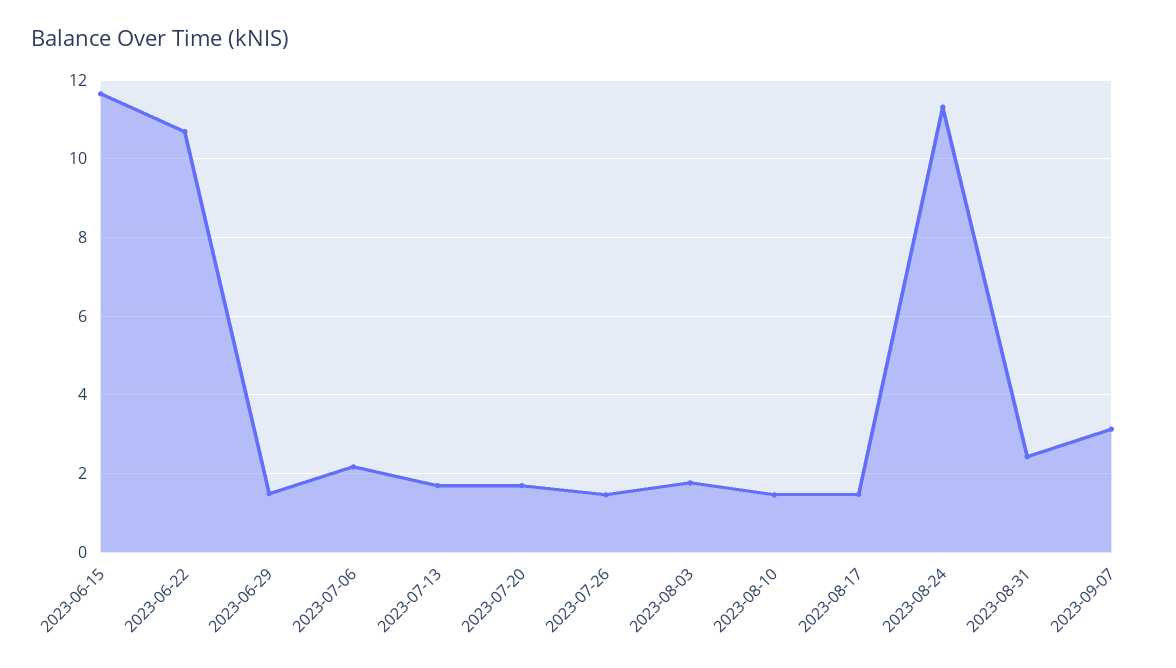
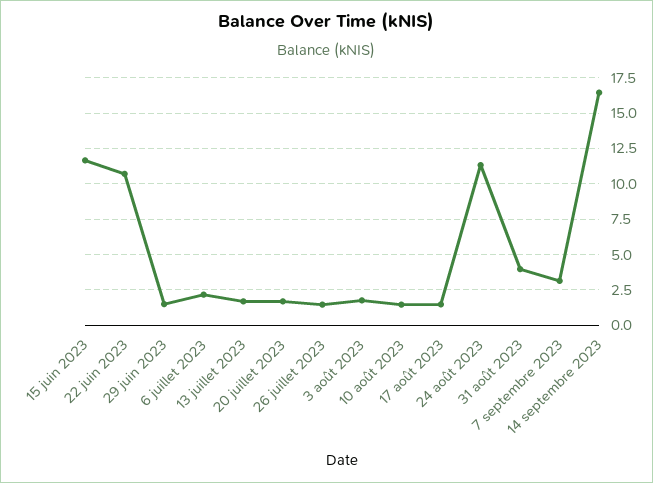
2023-08-31: 2.4 -> 4
14 septembre 2023: none -> 16.5

